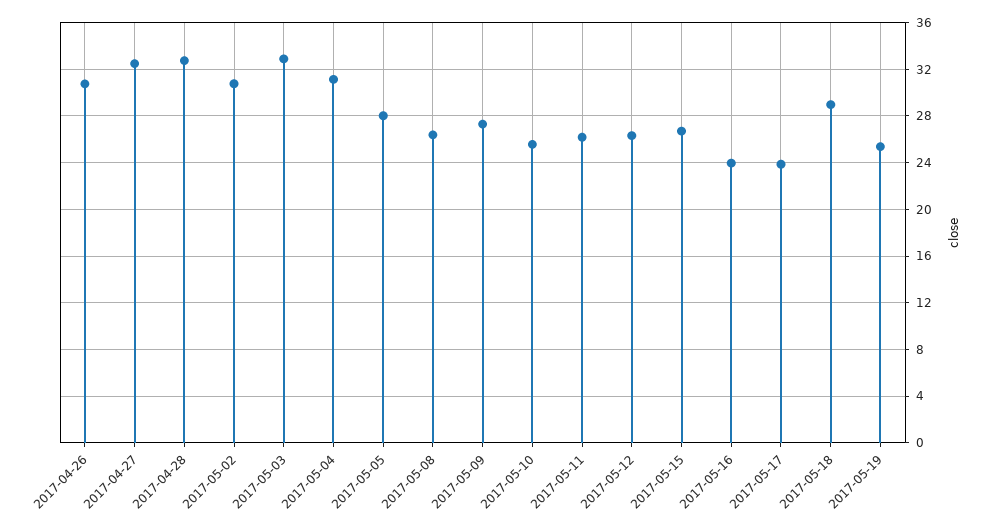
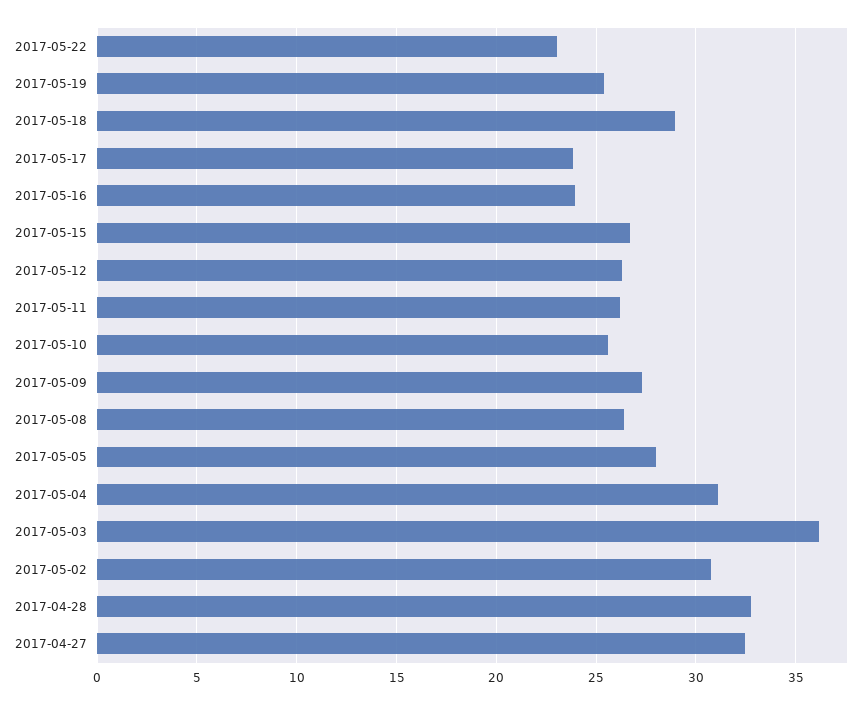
2017-04-26: 31 -> none
2017-05-03: 33 -> 36
2017-05-22: none -> 23

